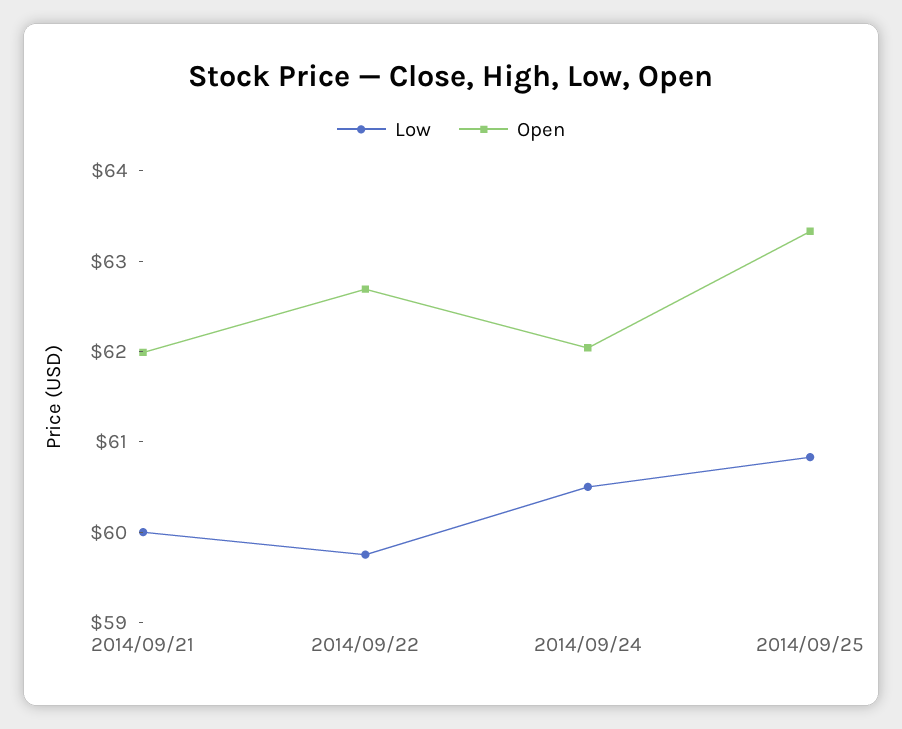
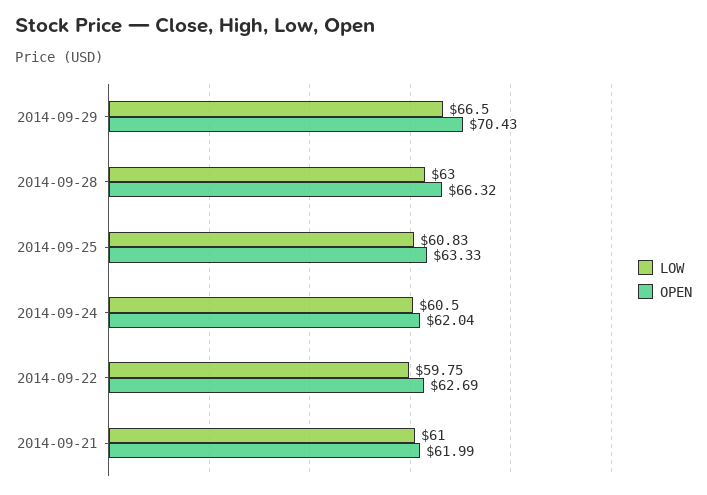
Low, 2014/09/21: 60 -> 61
Low, 2014-09-29: none -> 66.5
Open, 2014-09-29: none -> 70.43
Low, 2014-09-28: none -> 63
Open, 2014-09-28: none -> 66.32

